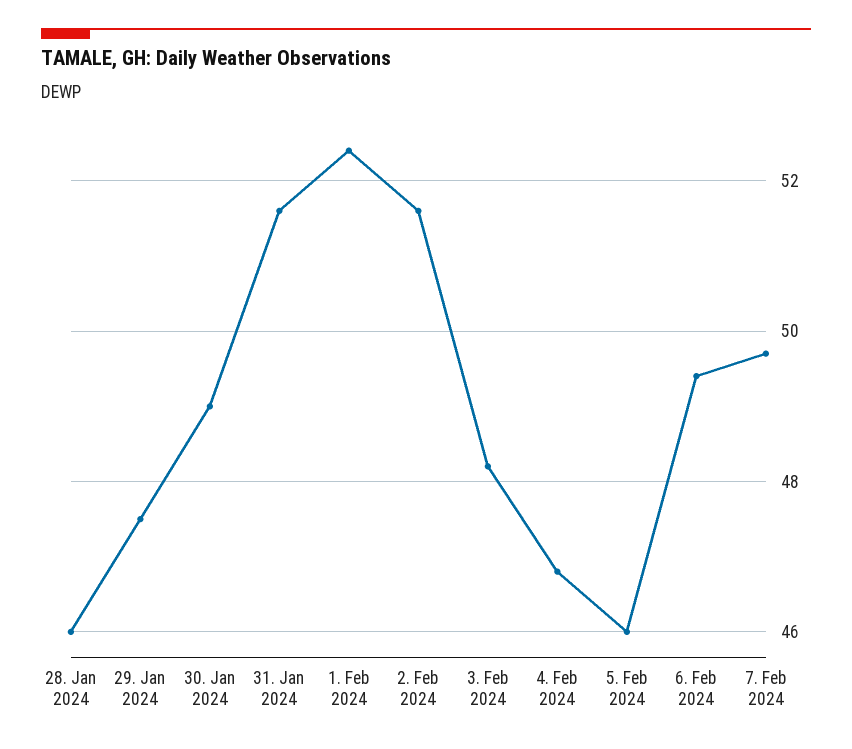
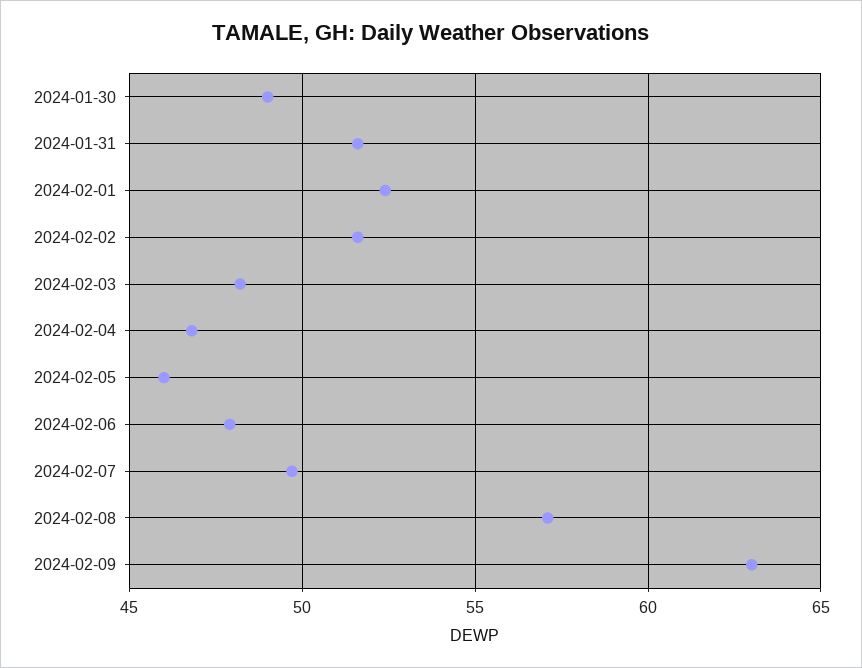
28. Jan 2024: 46 -> none
29. Jan 2024: 47.5 -> none
6. Feb 2024: 49.5 -> 48
2024-02-08: none -> 57
2024-02-09: none -> 63

